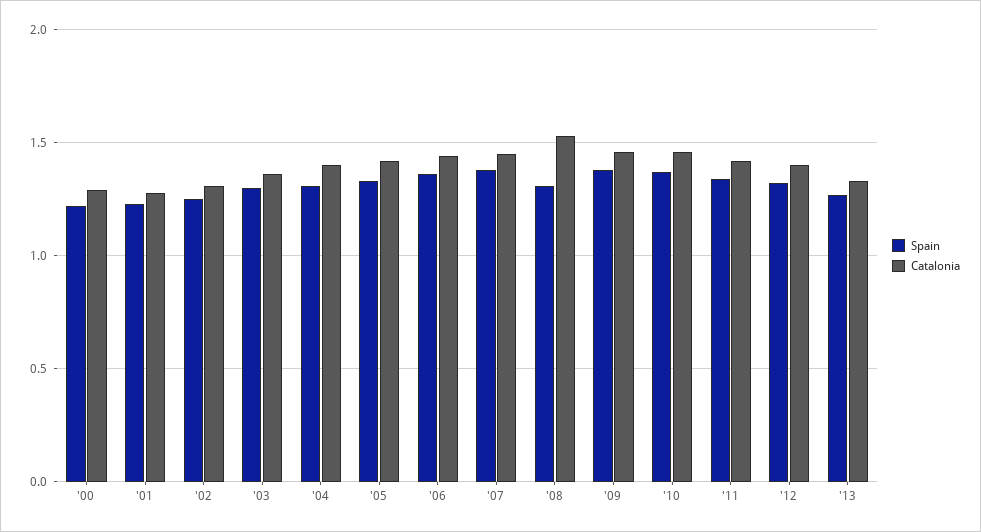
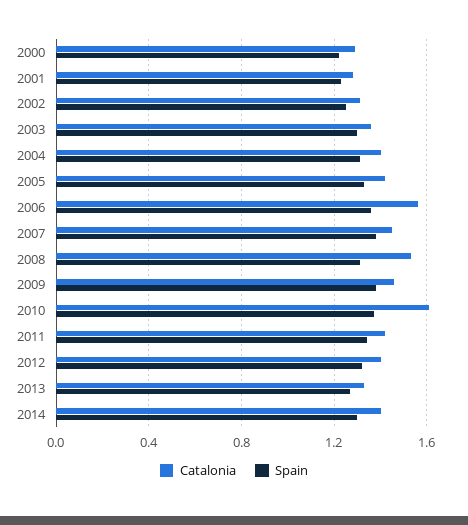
Catalonia, '06: 1.45 -> 1.55
Catalonia, '10: 1.45 -> 1.6
Catalonia, 2014: none -> 1.4
Spain, 2014: none -> 1.3

